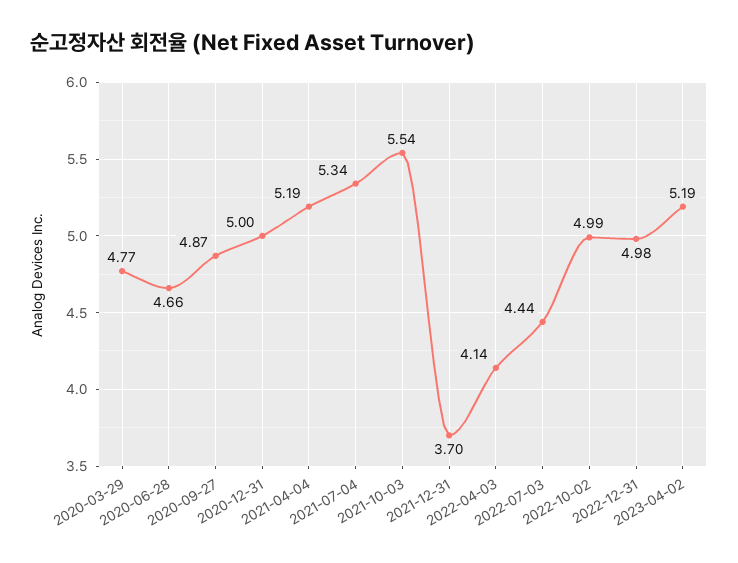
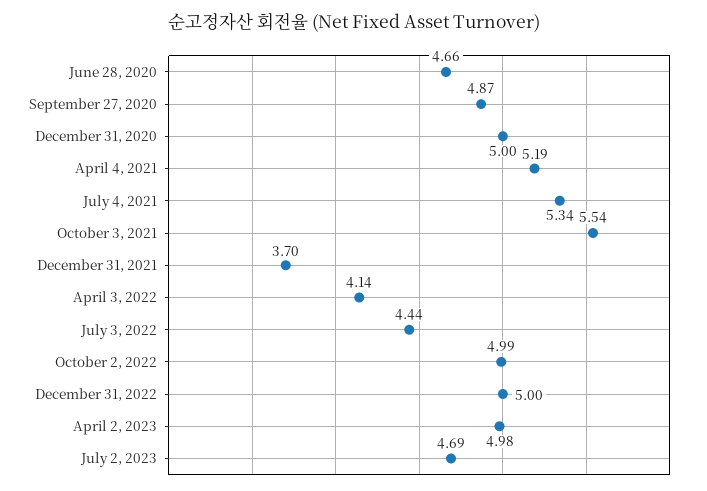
2020-03-29: 4.77 -> none
2022-12-31: 4.98 -> 5
2023-04-02: 5.19 -> 4.98
July 2, 2023: none -> 4.69

